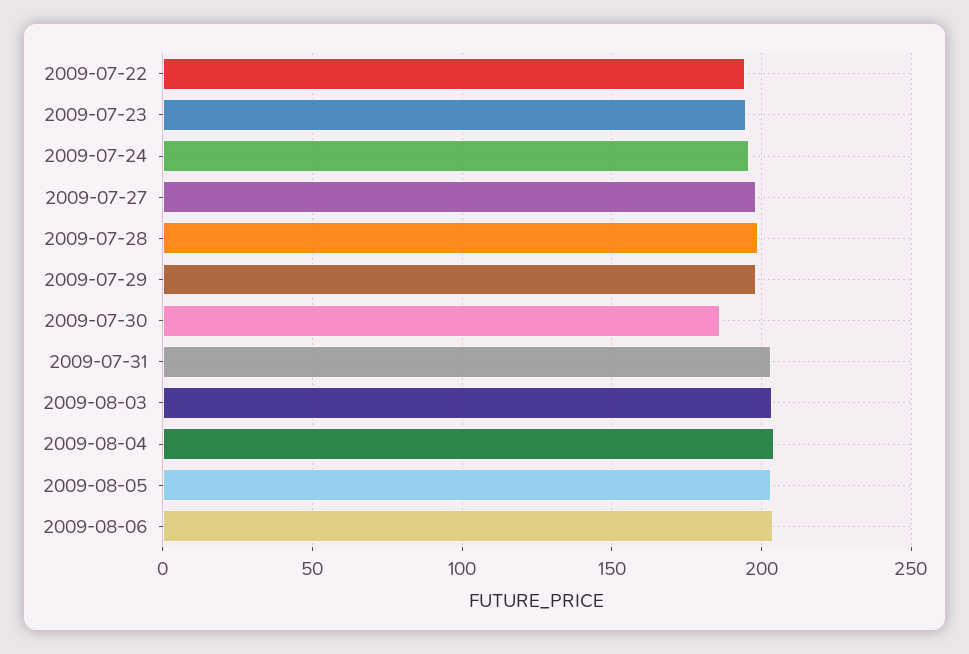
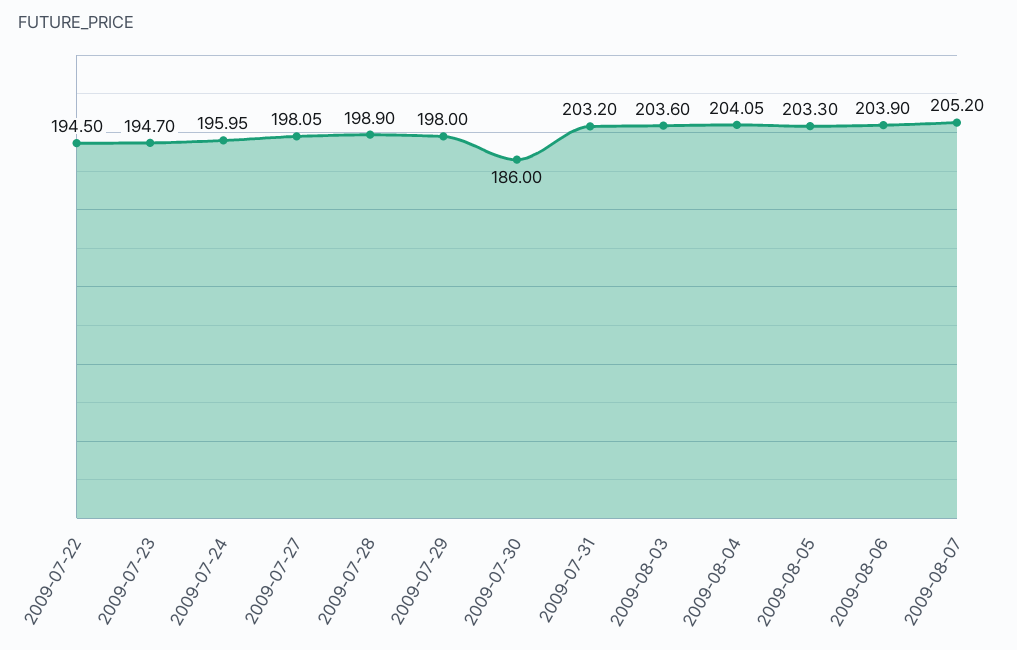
2009-08-07: none -> 205.2

